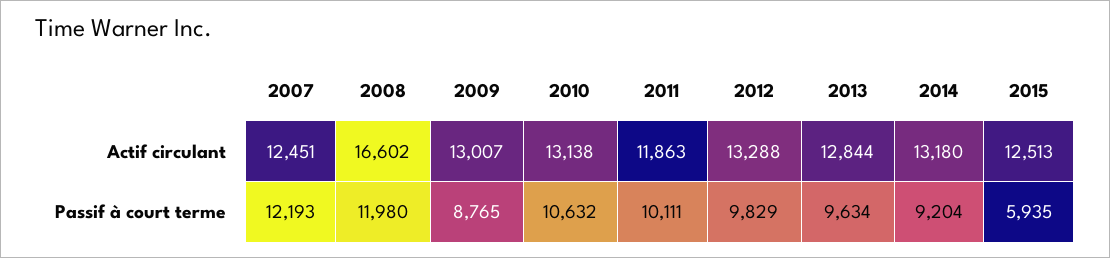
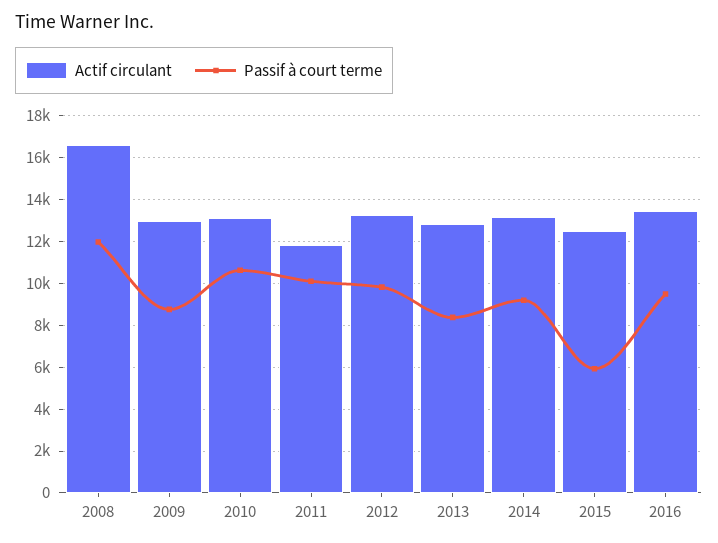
Actif circulant, 2007: 12451 -> none
Passif à court terme, 2007: 12193 -> none
Passif à court terme, 2013: 9634 -> 8500
Actif circulant, 2016: none -> 13500
Passif à court terme, 2016: none -> 9500

